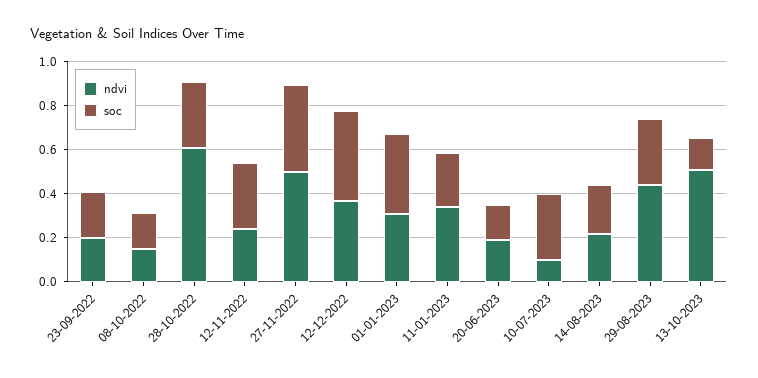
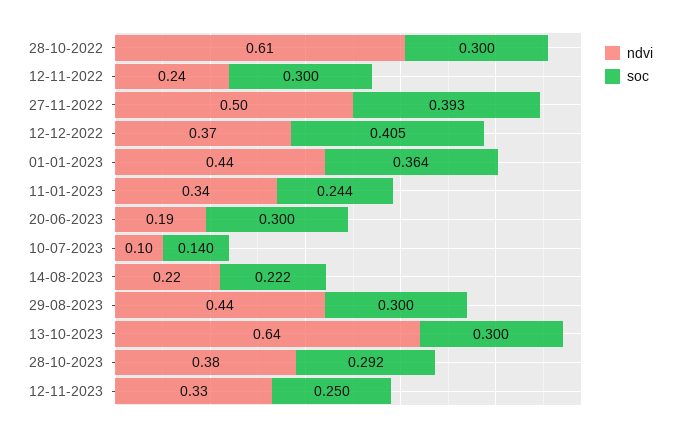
ndvi, 23-09-2022: 0.2 -> none
soc, 23-09-2022: 0.2 -> none
ndvi, 08-10-2022: 0.15 -> none
soc, 08-10-2022: 0.15 -> none
ndvi, 01-01-2023: 0.3 -> 0.44
soc, 20-06-2023: 0.15 -> 0.3
soc, 10-07-2023: 0.3 -> 0.14
ndvi, 13-10-2023: 0.5 -> 0.64
soc, 13-10-2023: 0.15 -> 0.3
ndvi, 28-10-2023: none -> 0.38
soc, 28-10-2023: none -> 0.292
ndvi, 12-11-2023: none -> 0.33
soc, 12-11-2023: none -> 0.25

